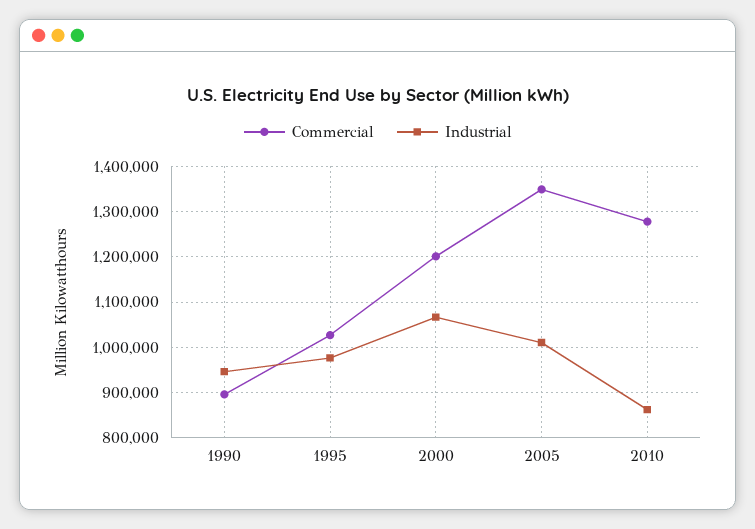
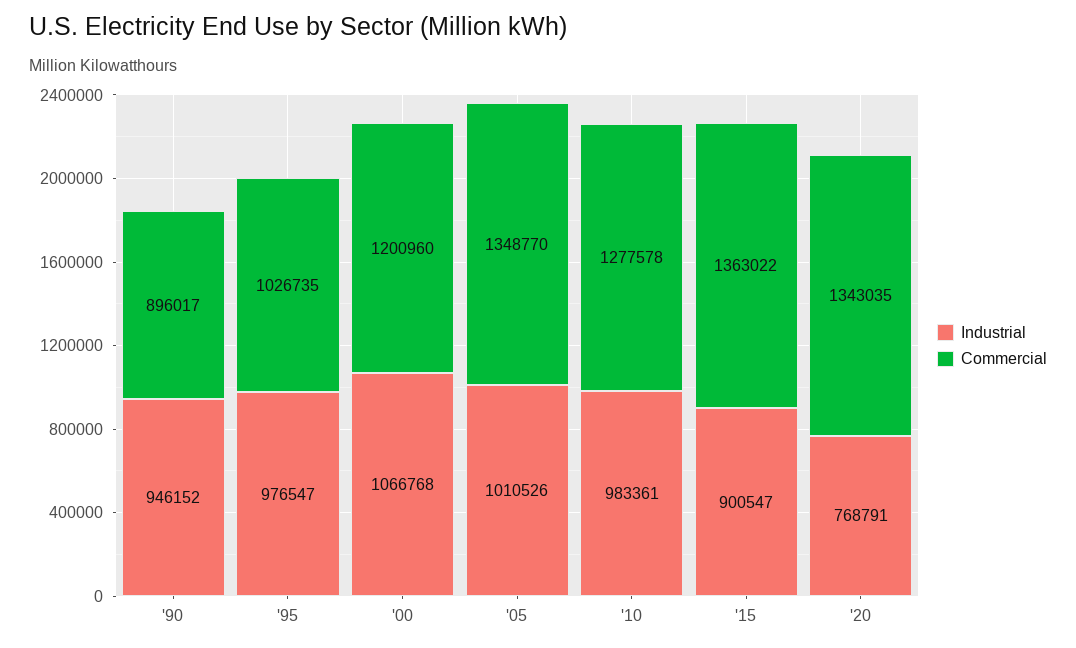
Industrial, 2010: 860000 -> 983361
Industrial, '15: none -> 900547
Commercial, '15: none -> 1363022
Industrial, '20: none -> 768791
Commercial, '20: none -> 1343035

